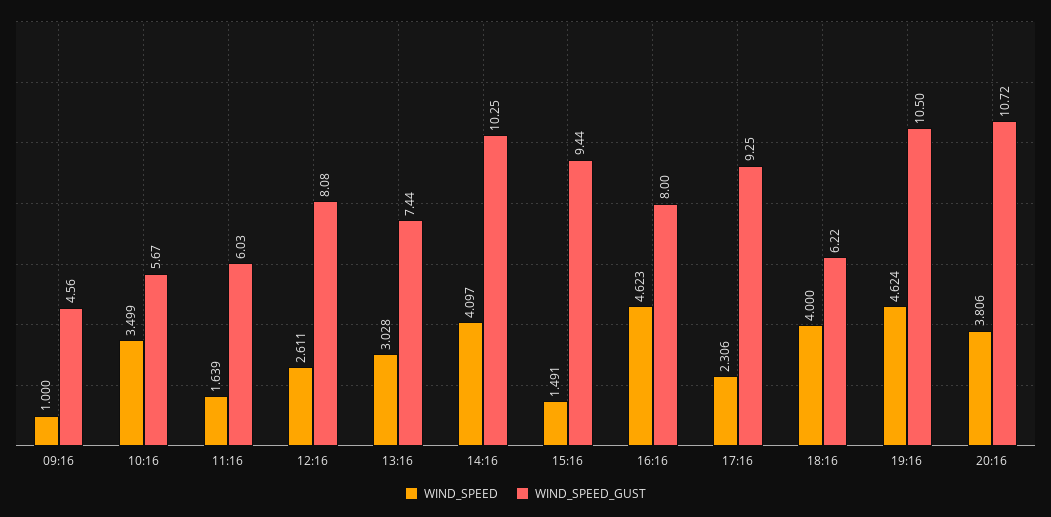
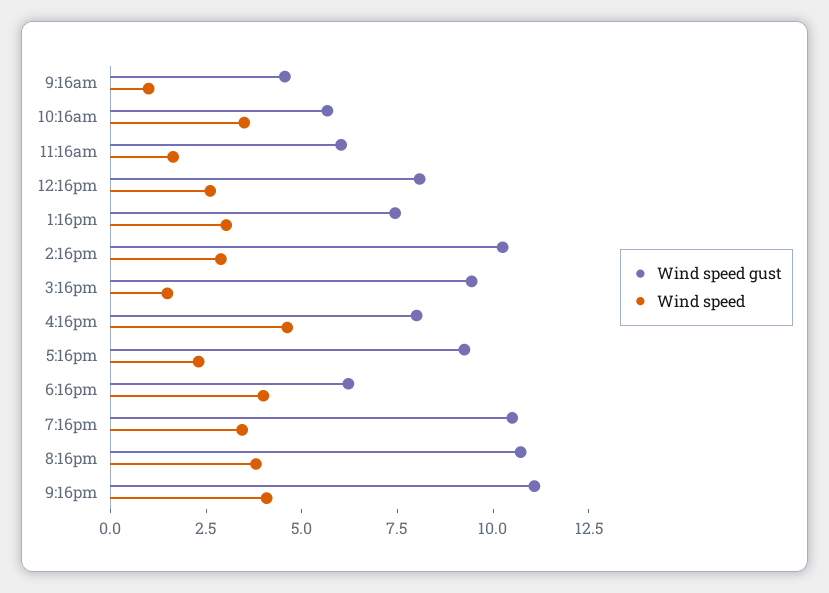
WIND_SPEED, 14:16: 4.097 -> 3
WIND_SPEED, 19:16: 4.624 -> 3.5
WIND_SPEED_GUST, 9:16pm: none -> 11
WIND_SPEED, 9:16pm: none -> 4

